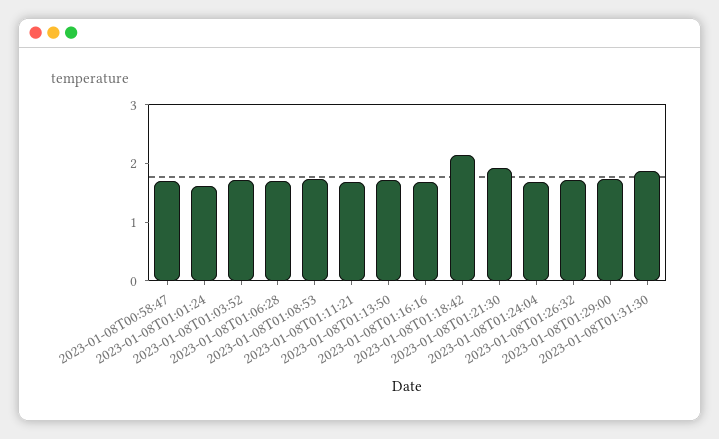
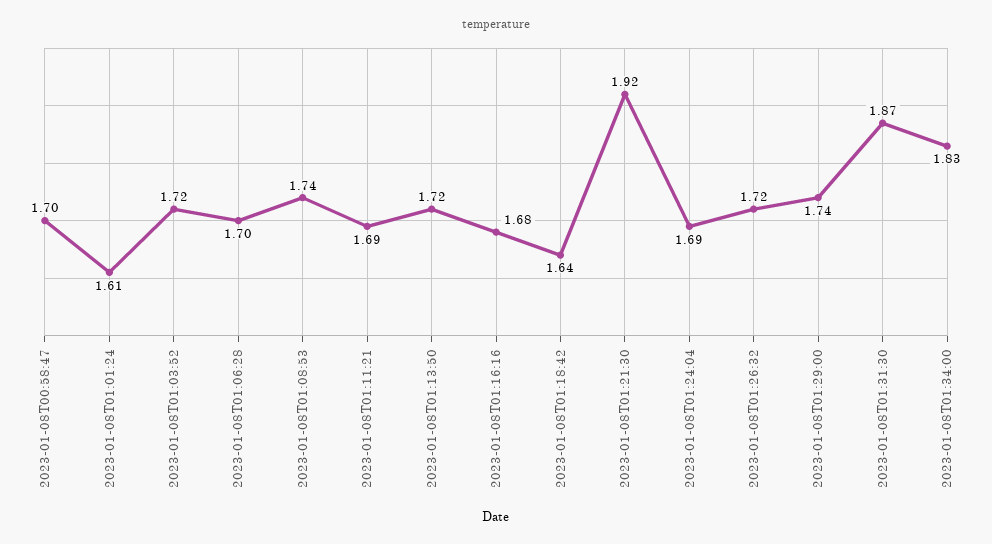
2023-01-08T01:18:42: 2.2 -> 1.64
2023-01-08T01:34:00: none -> 1.83

